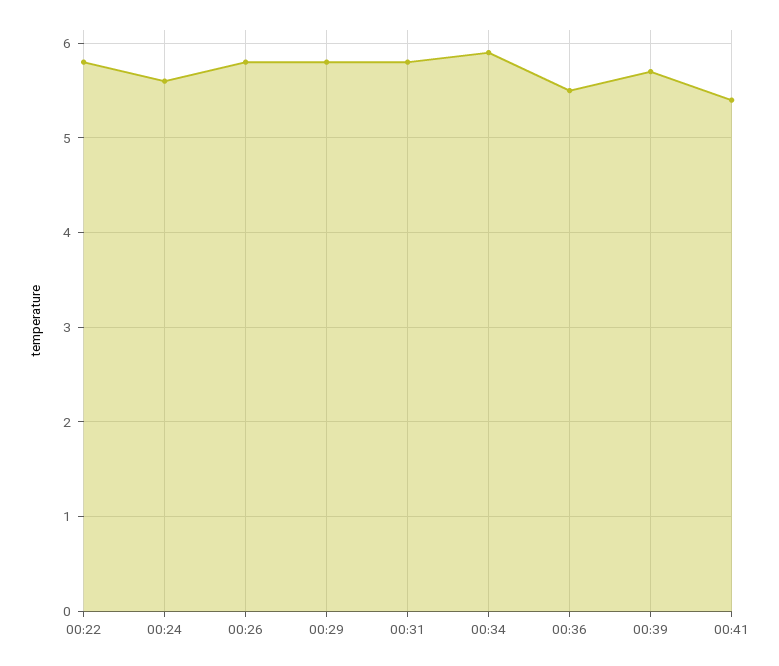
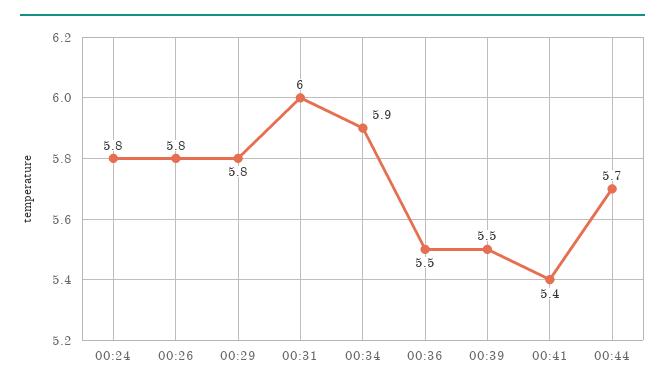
00:22: 5.8 -> none
00:24: 5.6 -> 5.8
00:31: 5.8 -> 6
00:39: 5.7 -> 5.5
00:44: none -> 5.7

